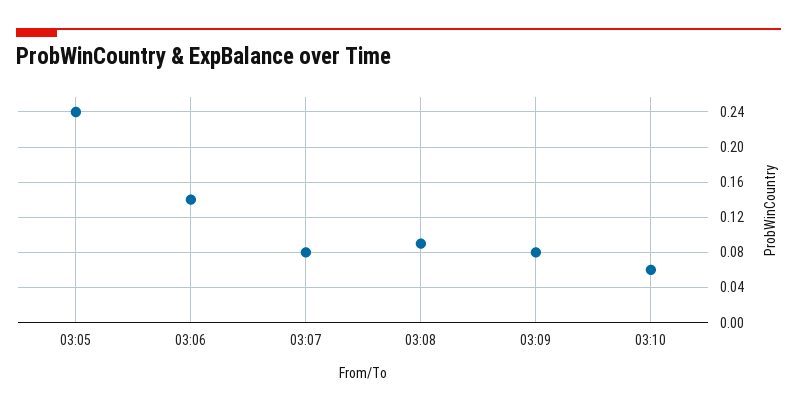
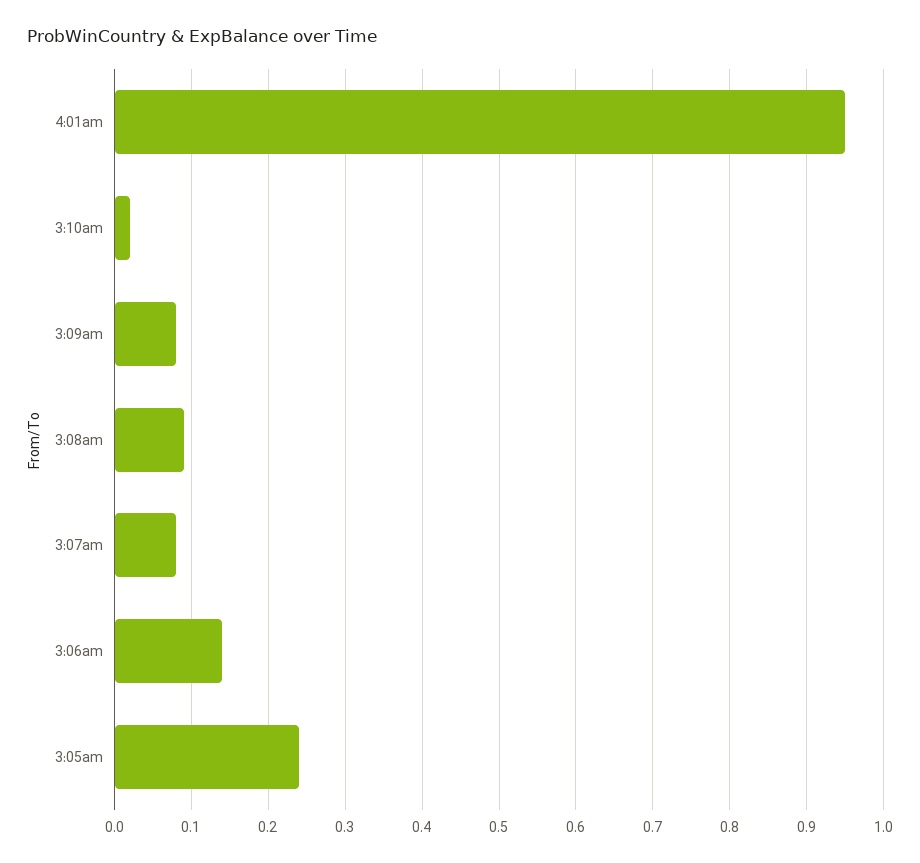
03:10: 0.06 -> 0.02
4:01am: none -> 0.95

